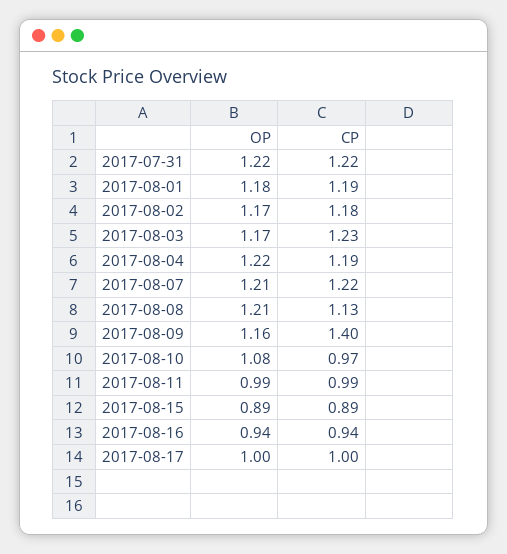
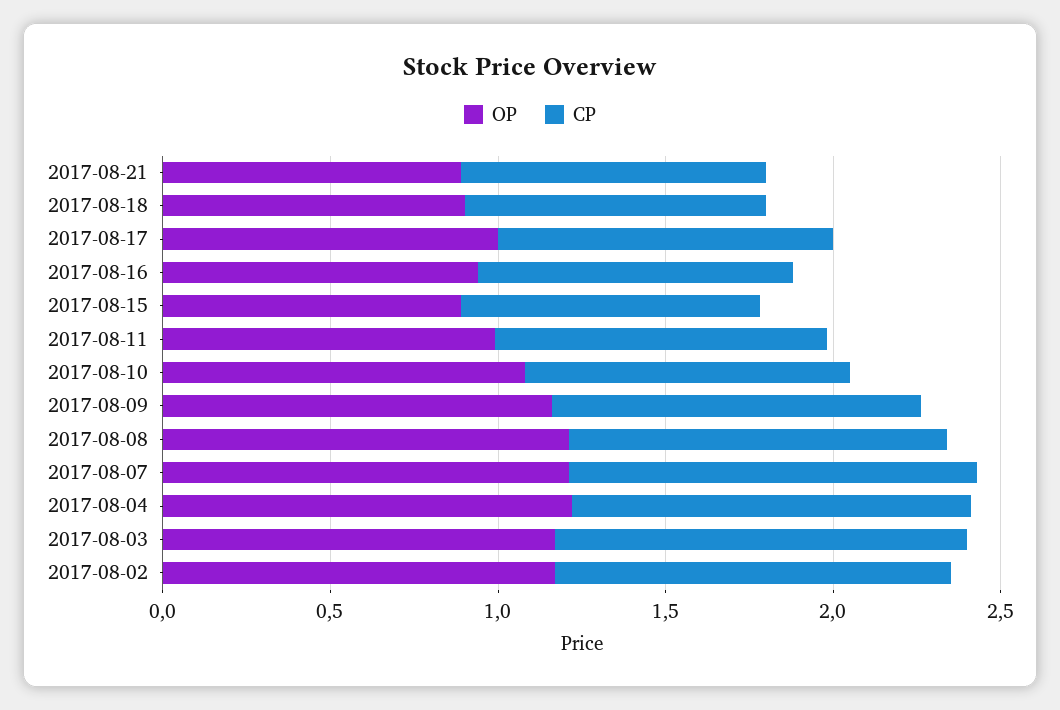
OP, 2017-07-31: 1.22 -> none
CP, 2017-07-31: 1.22 -> none
OP, 2017-08-01: 1.18 -> none
CP, 2017-08-01: 1.19 -> none
CP, 2017-08-09: 1.4 -> 1.1
OP, 2017-08-21: none -> 0.9
CP, 2017-08-21: none -> 0.9
OP, 2017-08-18: none -> 0.9
CP, 2017-08-18: none -> 0.9

